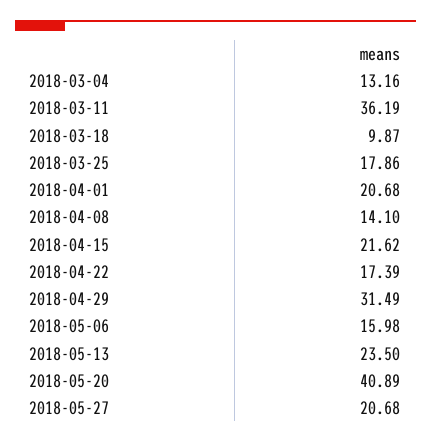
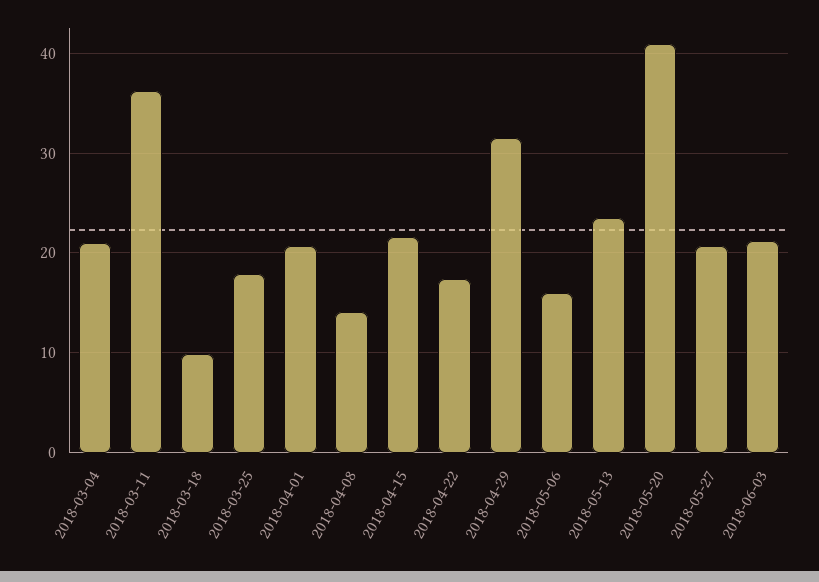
2018-03-04: 13.16 -> 21
2018-06-03: none -> 21

